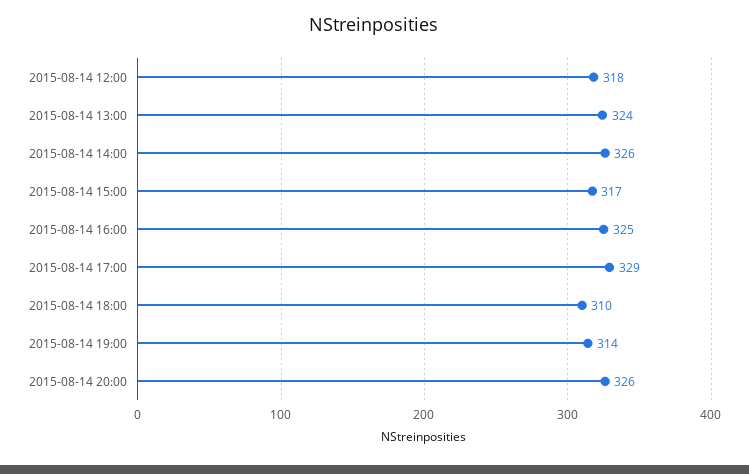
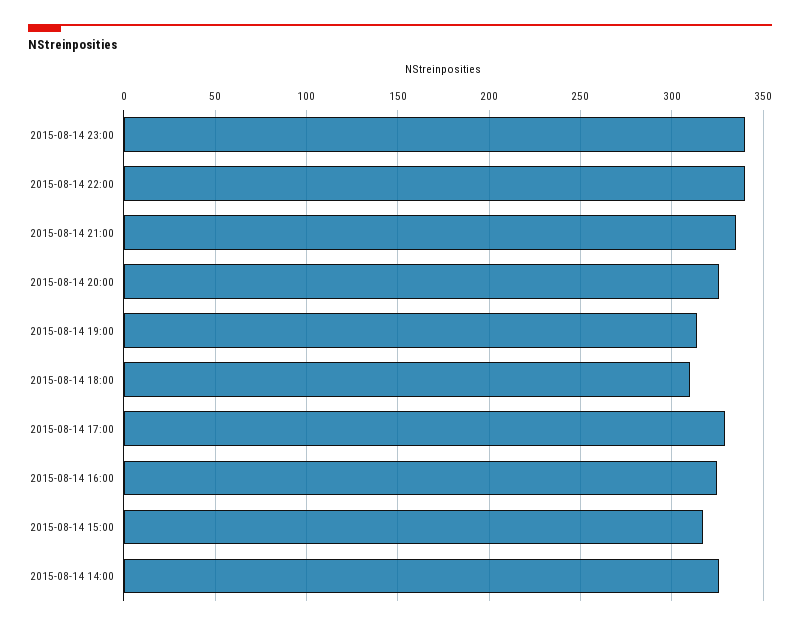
2015-08-14 12:00: 318 -> none
2015-08-14 13:00: 324 -> none
2015-08-14 23:00: none -> 340
2015-08-14 22:00: none -> 340
2015-08-14 21:00: none -> 335

